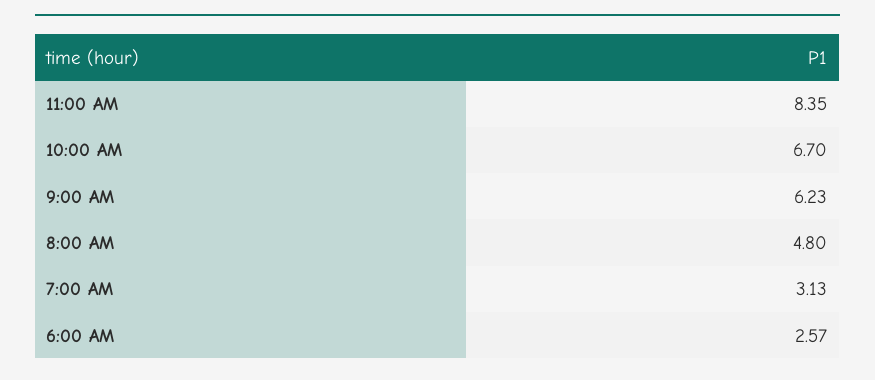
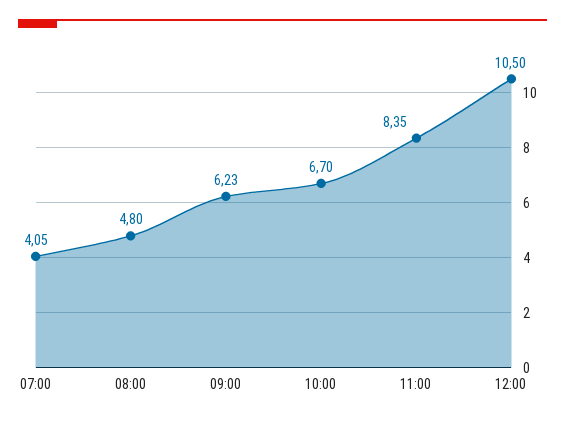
7:00 AM: 3.13 -> 4.05
6:00 AM: 2.57 -> none
12:00: none -> 10.5

